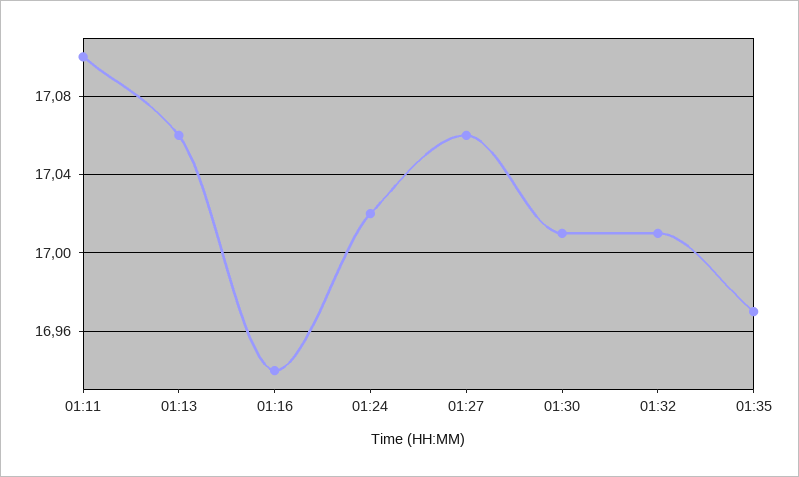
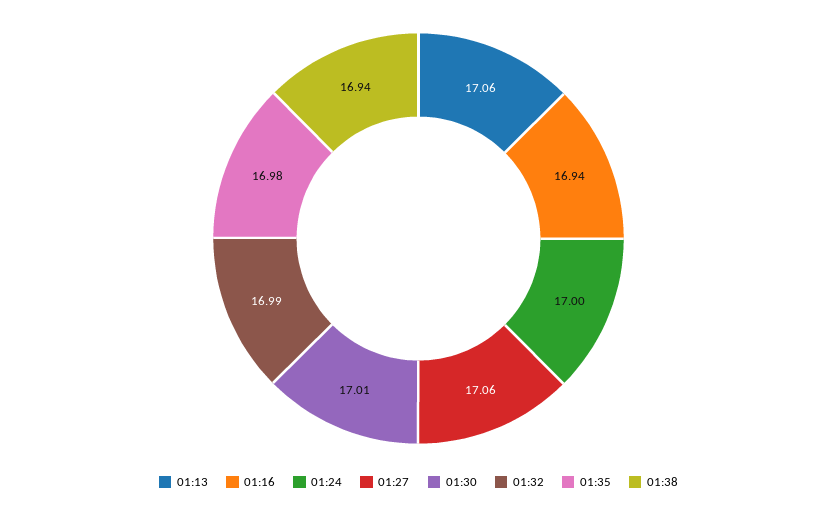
01:11: 17.1 -> none
01:24: 17.02 -> 17
01:32: 17.01 -> 16.99
01:35: 16.97 -> 16.98
01:38: none -> 16.94

